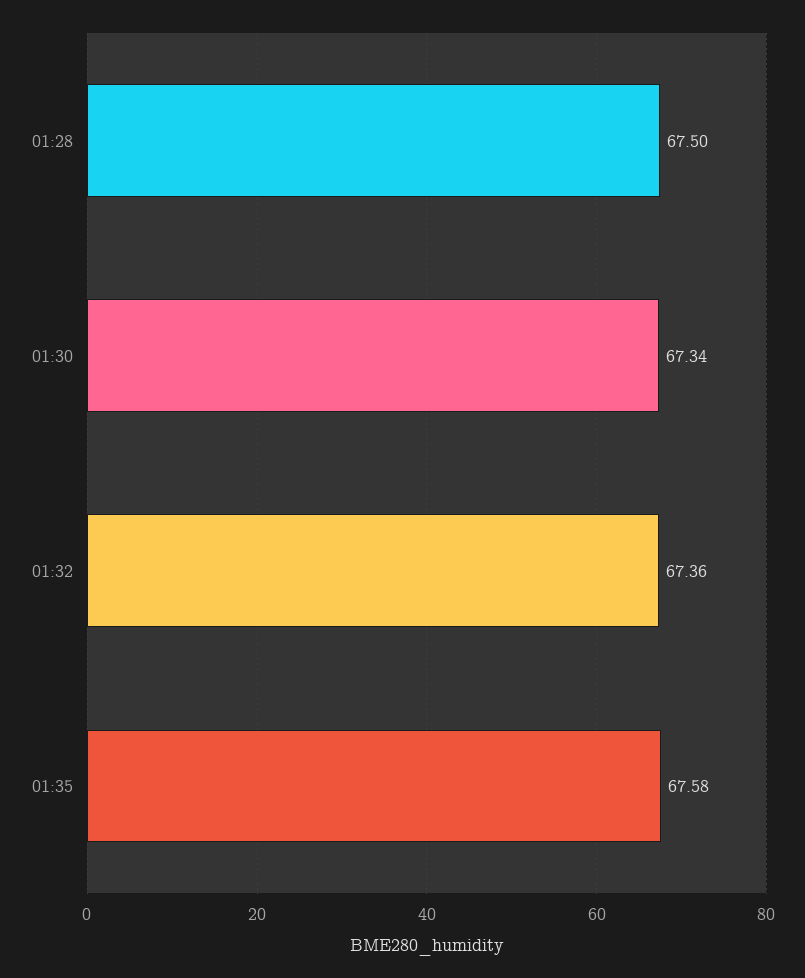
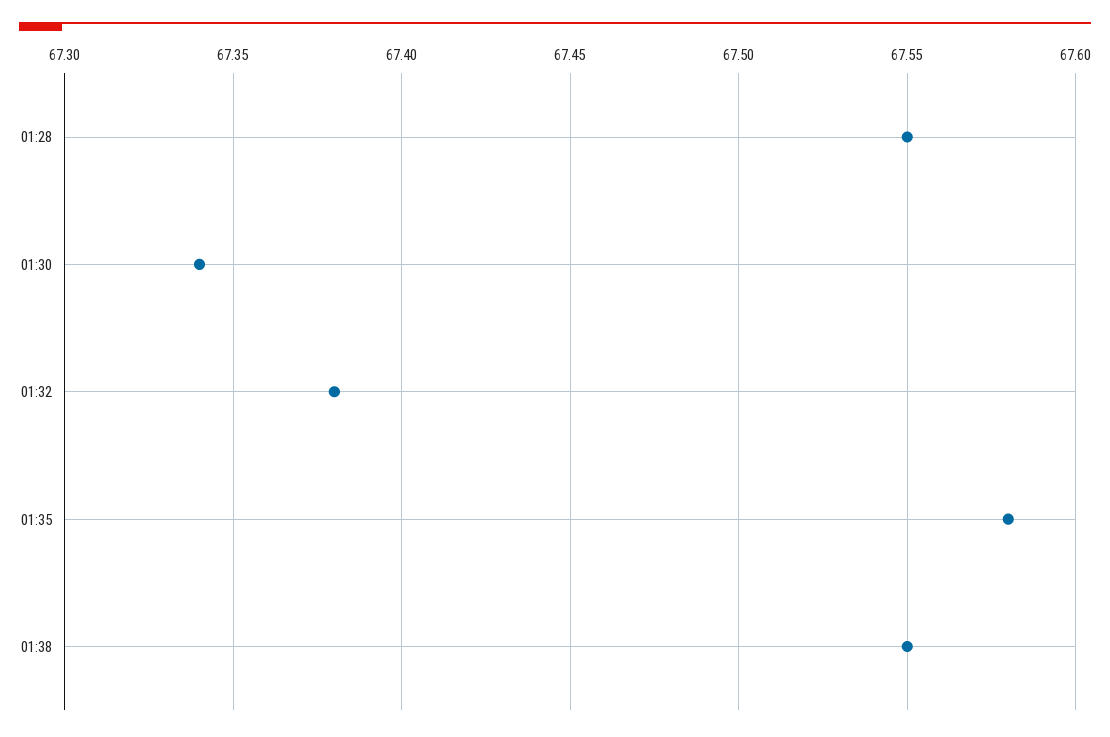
01:28: 67.5 -> 67.55
01:32: 67.36 -> 67.38
01:38: none -> 67.55

